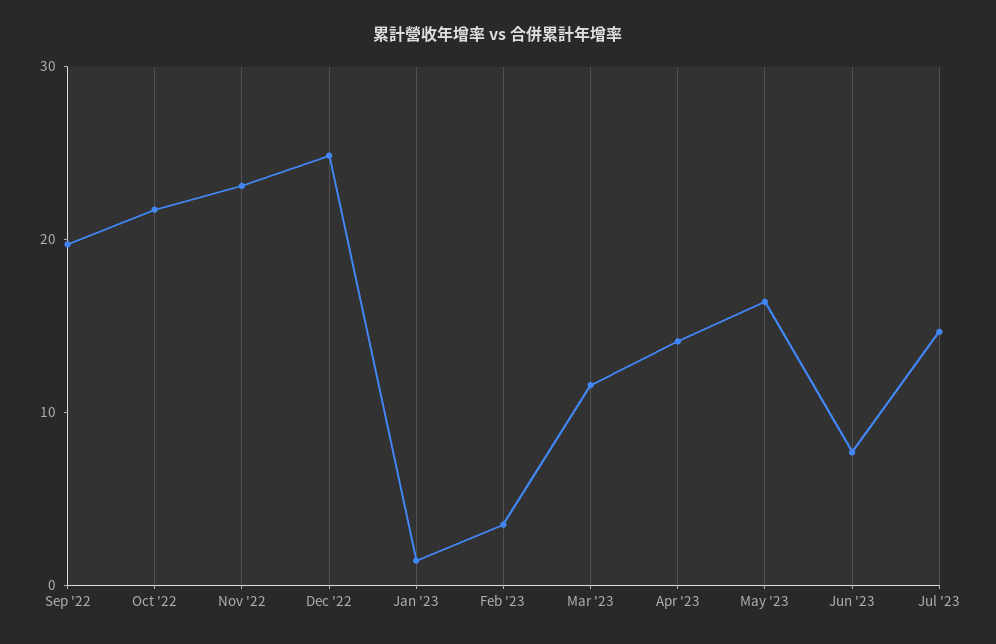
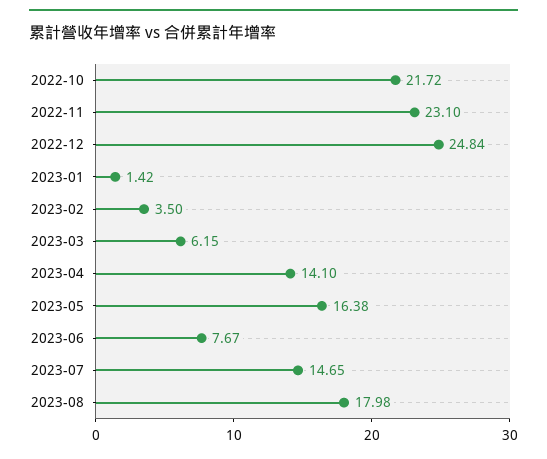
Sep '22: 20 -> none
Mar '23: 12 -> 6.15
2023-08: none -> 17.98

